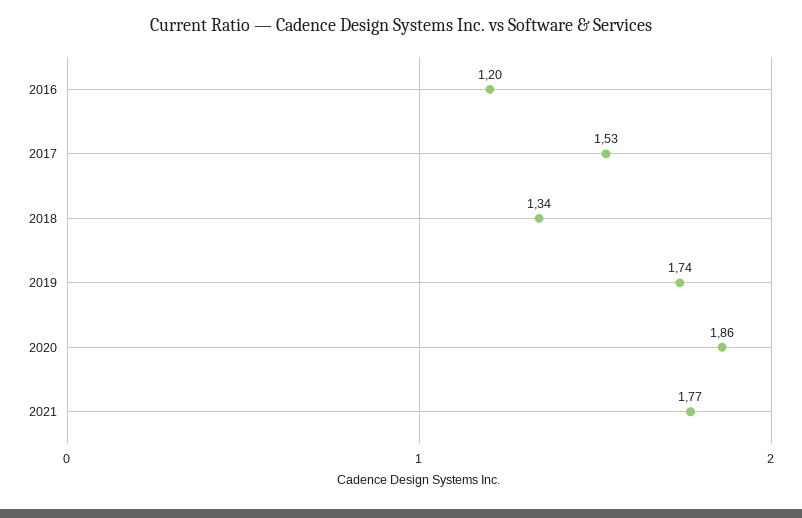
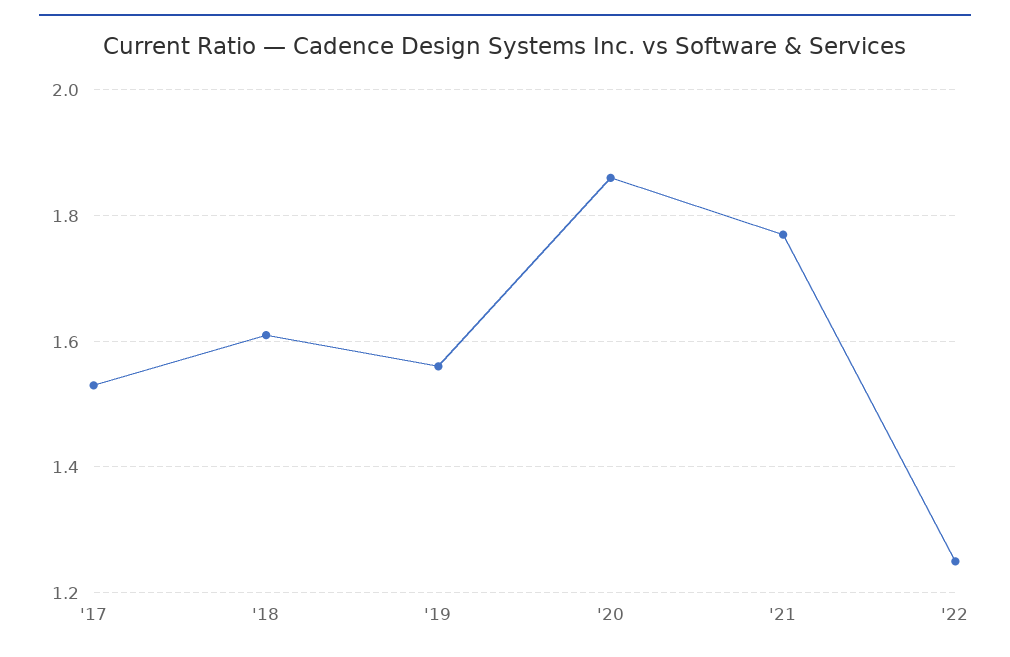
2016: 1.2 -> none
2018: 1.34 -> 1.6
2019: 1.74 -> 1.55
'22: none -> 1.25

